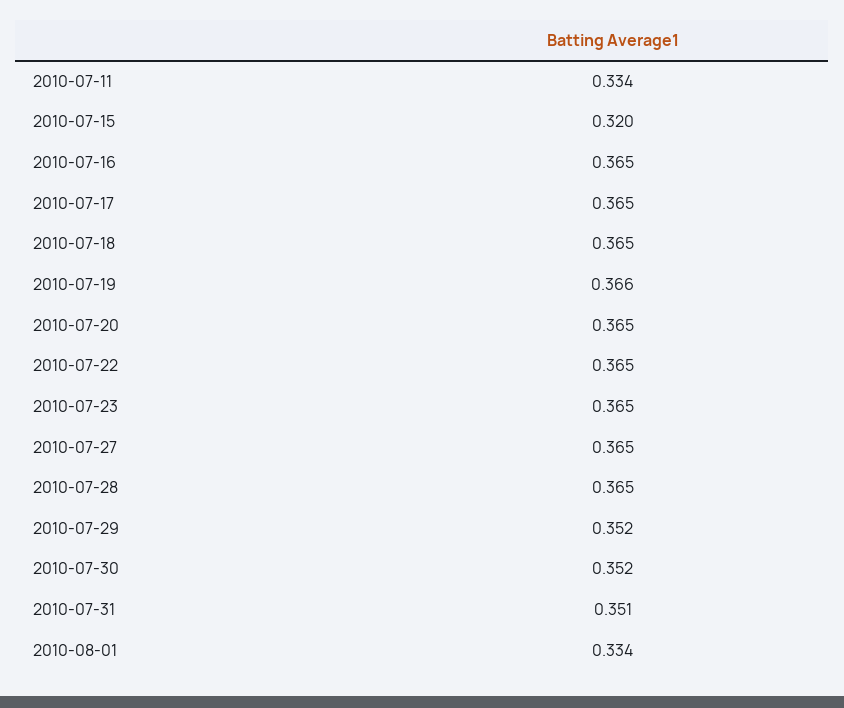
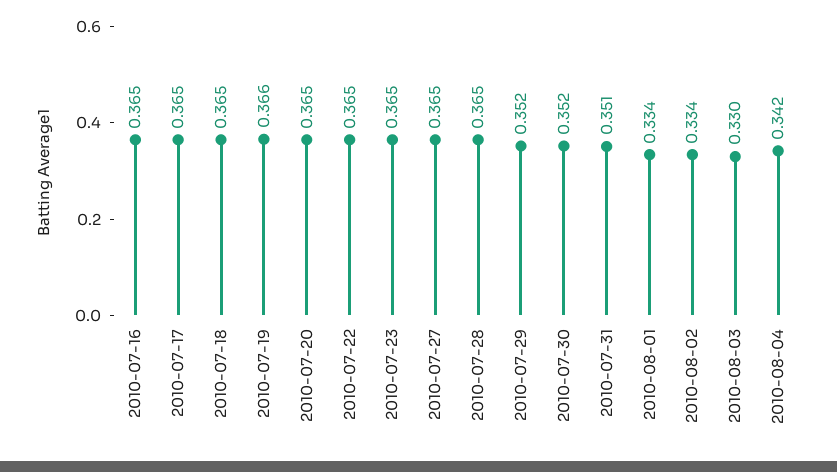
2010-07-11: 0.334 -> none
2010-07-15: 0.32 -> none
2010-08-02: none -> 0.334
2010-08-03: none -> 0.33
2010-08-04: none -> 0.342

